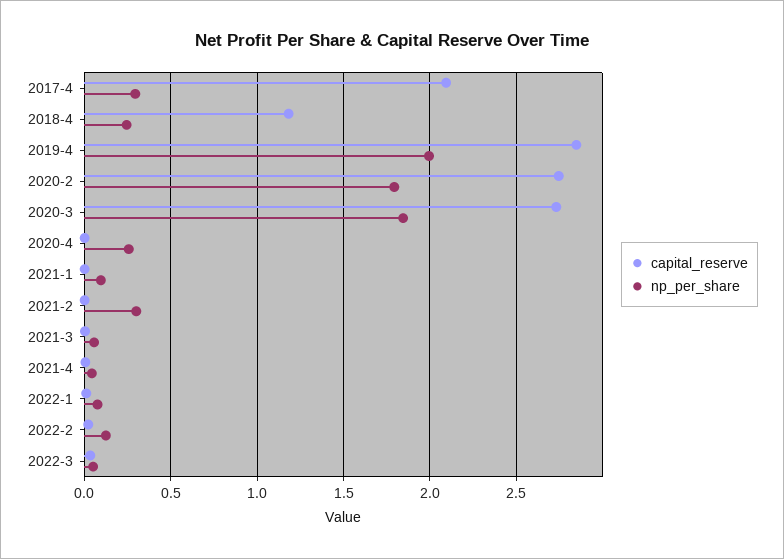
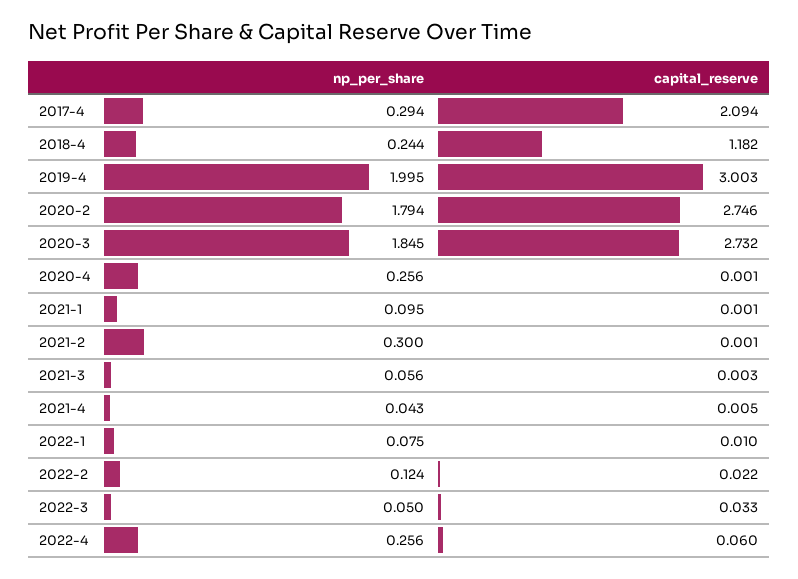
capital_reserve, 2019-4: 2.85 -> 3.003
np_per_share, 2022-4: none -> 0.256
capital_reserve, 2022-4: none -> 0.06

